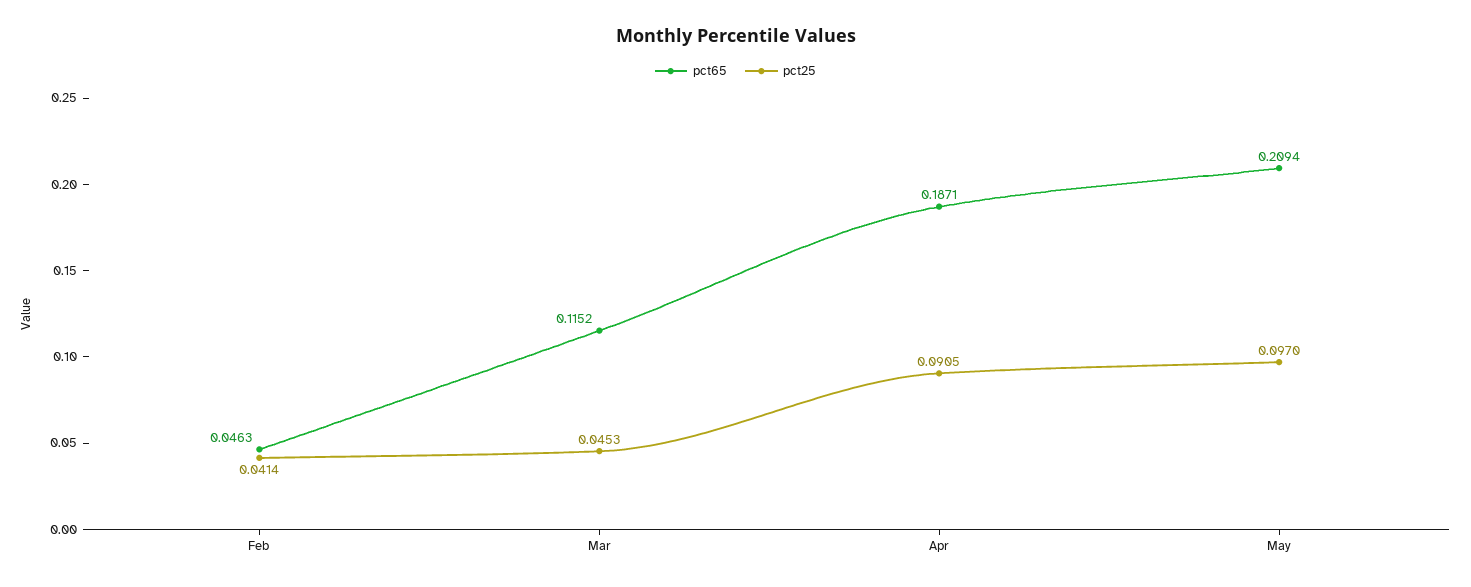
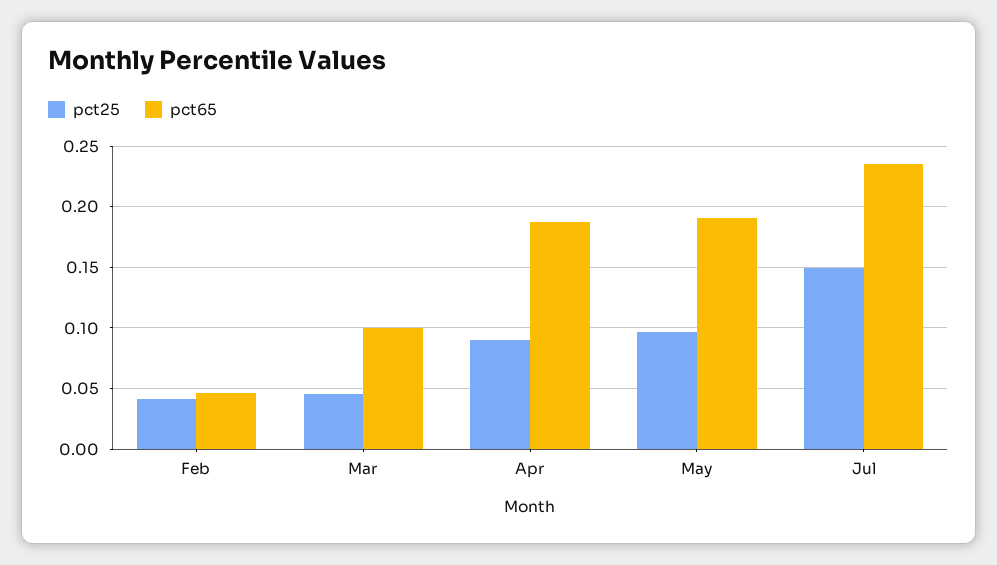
pct65, Mar: 0.1152 -> 0.1
pct65, May: 0.2094 -> 0.19
pct25, Jul: none -> 0.15
pct65, Jul: none -> 0.235

